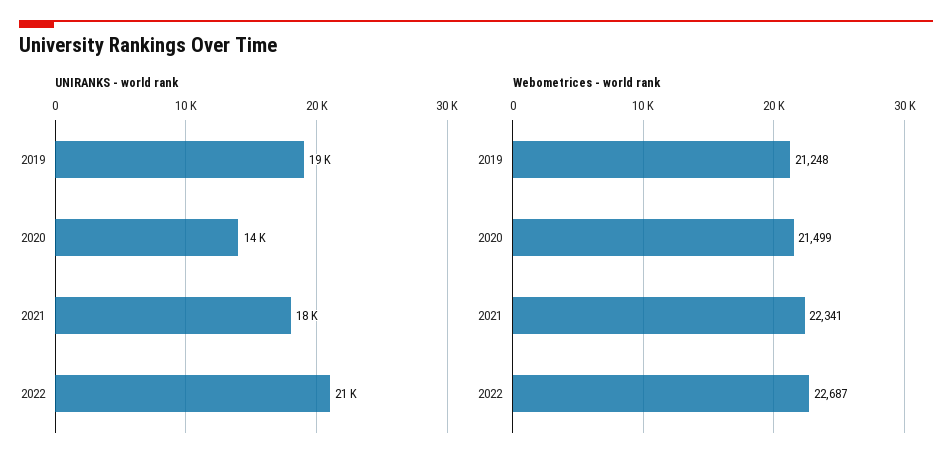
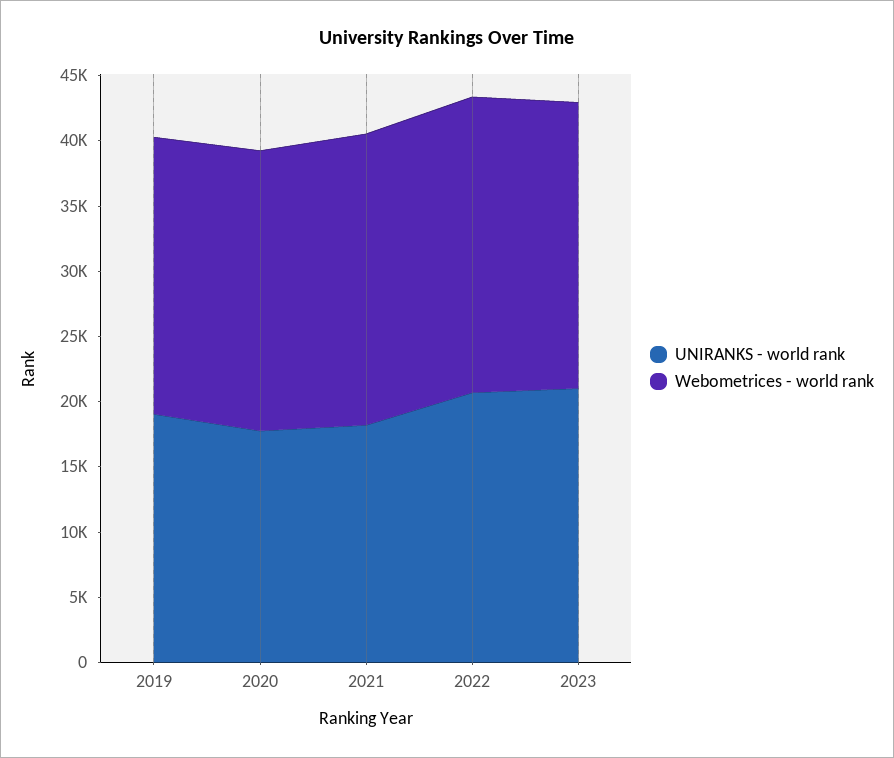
UNIRANKS - world rank, 2020: 14000 -> 18000
UNIRANKS - world rank, 2023: none -> 21000
Webometrices - world rank, 2023: none -> 22000

